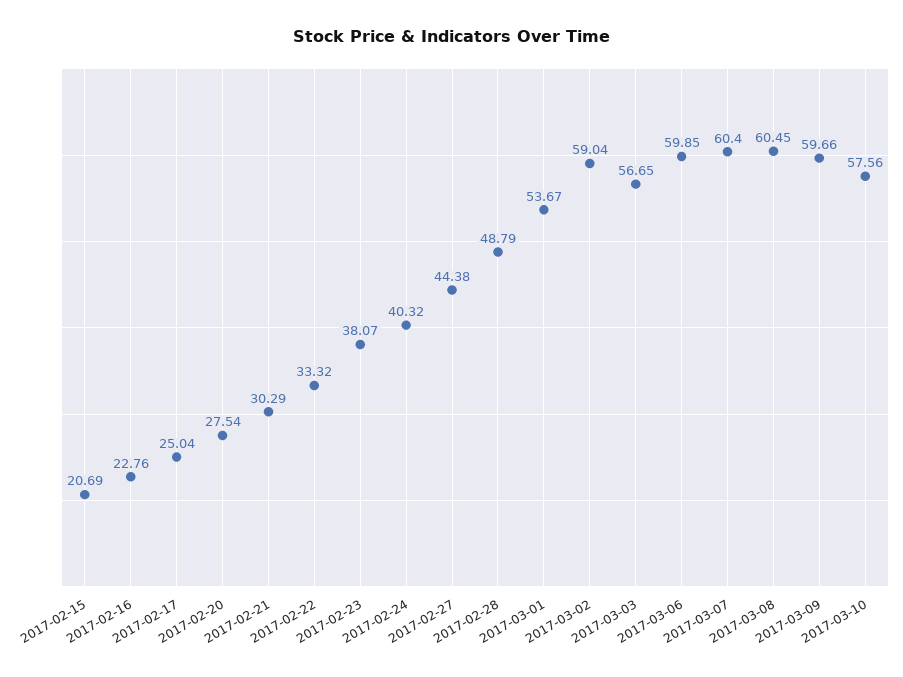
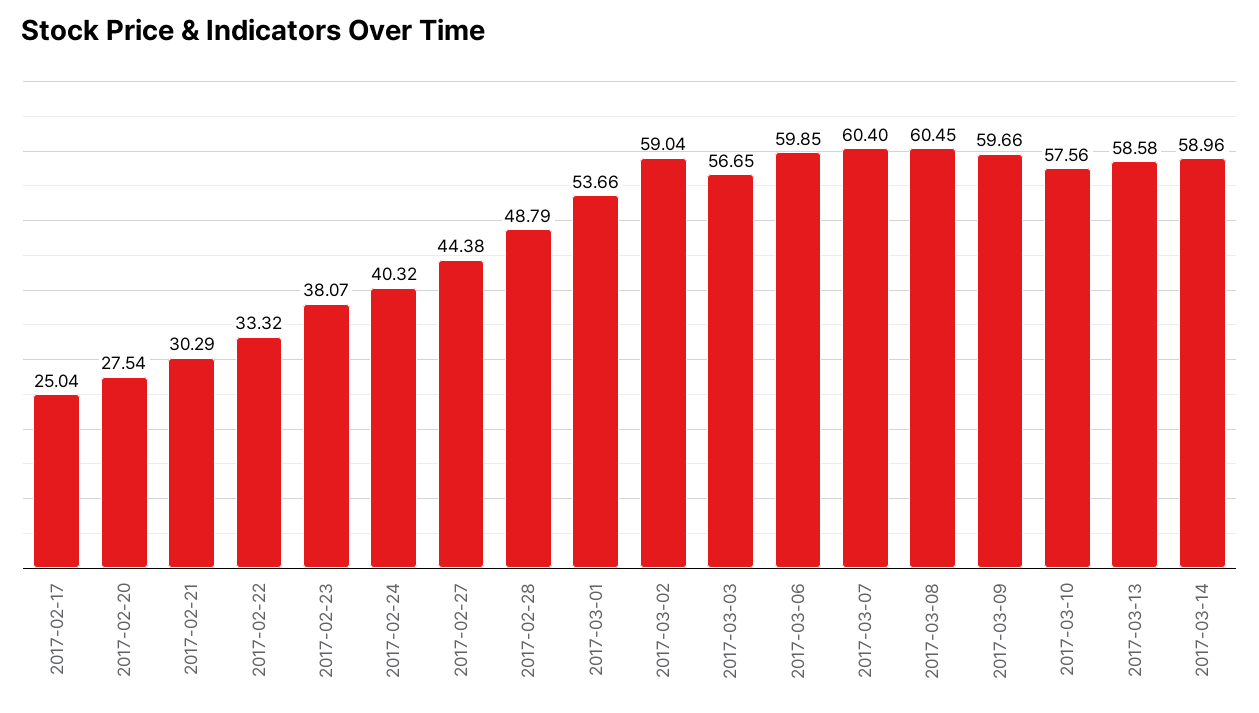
2017-02-15: 20.69 -> none
2017-02-16: 22.76 -> none
2017-03-01: 53.67 -> 53.66
2017-03-13: none -> 58.58
2017-03-14: none -> 58.96

